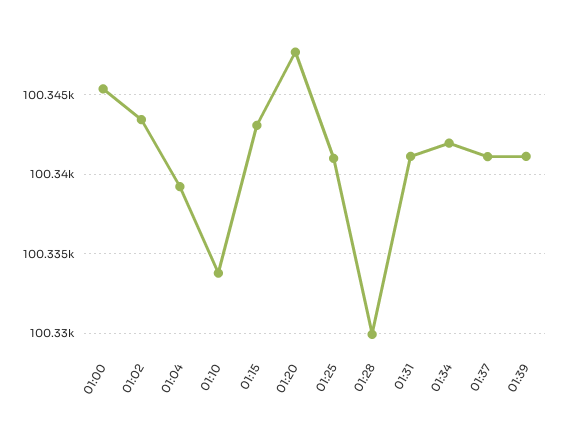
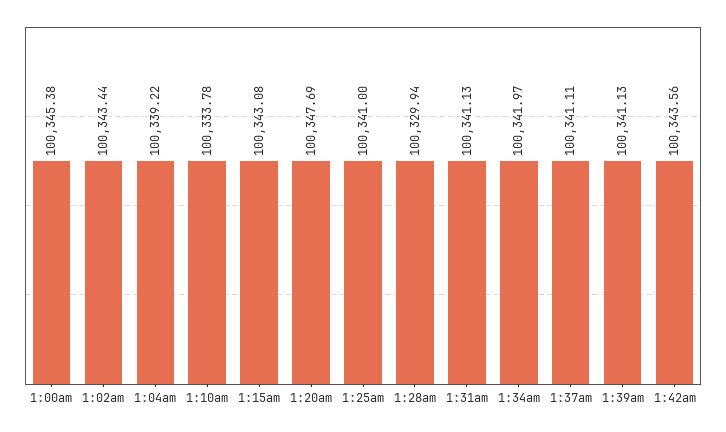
1:42am: none -> 100343.56

